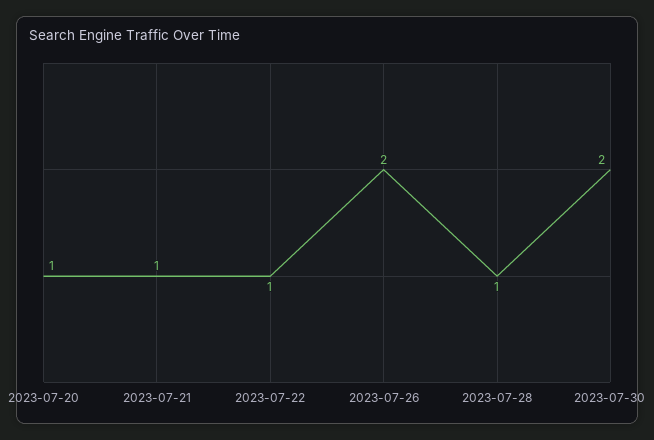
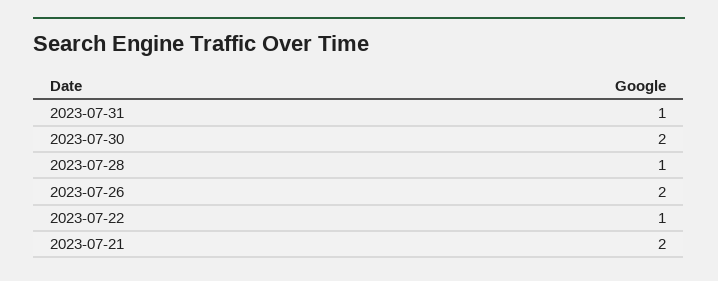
2023-07-20: 1 -> none
2023-07-21: 1 -> 2
2023-07-31: none -> 1

